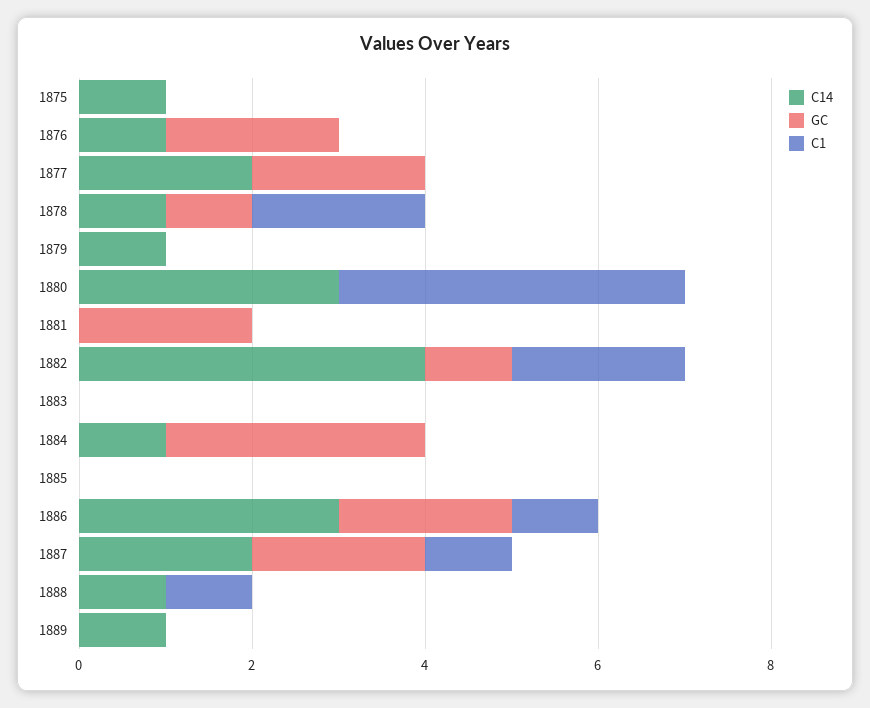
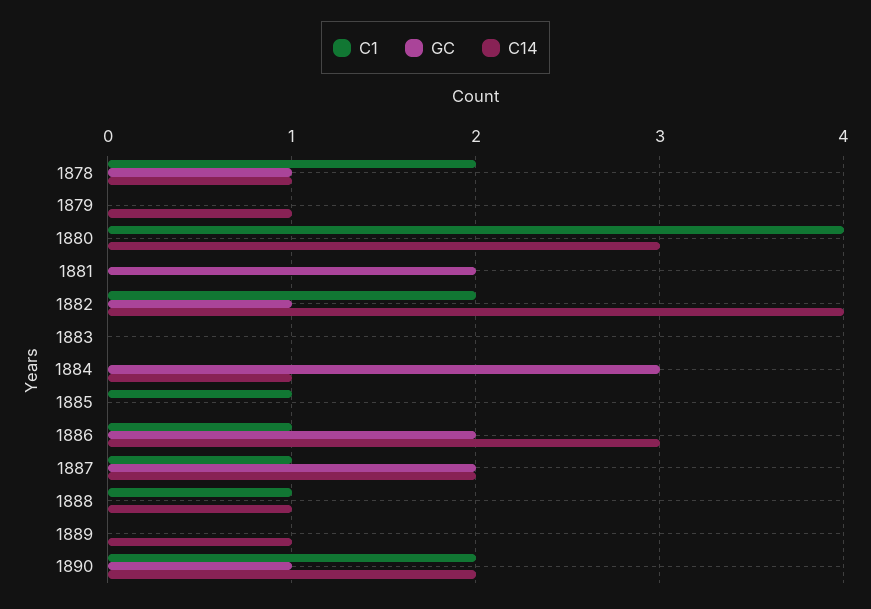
C14, 1875: 1 -> none
GC, 1875: 0 -> none
C1, 1875: 0 -> none
C14, 1876: 1 -> none
GC, 1876: 2 -> none
C1, 1876: 0 -> none
C14, 1877: 2 -> none
GC, 1877: 2 -> none
C1, 1877: 0 -> none
C1, 1885: 0 -> 1
C1, 1890: none -> 2
GC, 1890: none -> 1
C14, 1890: none -> 2

